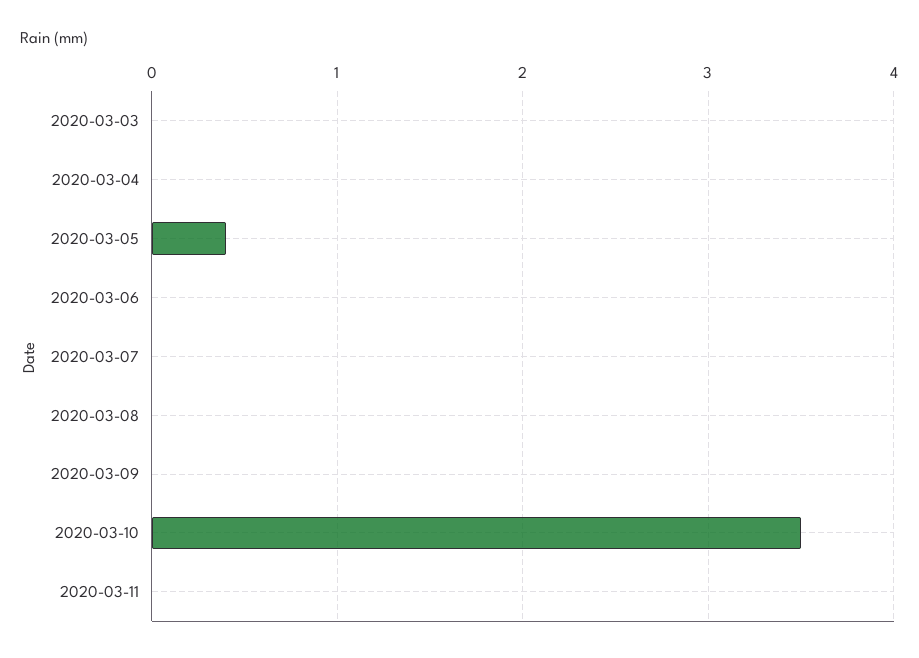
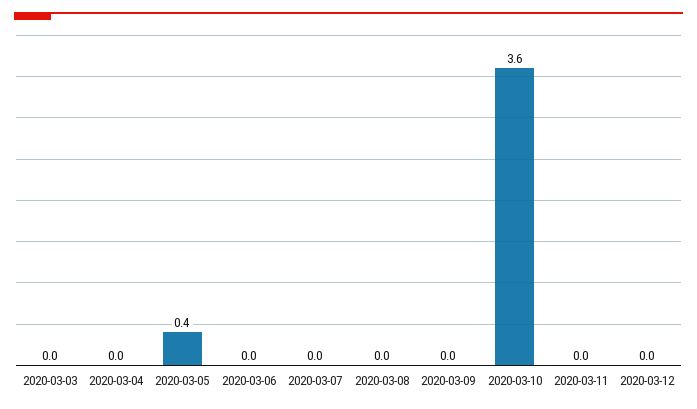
2020-03-10: 3.5 -> 3.6
2020-03-12: none -> 0

